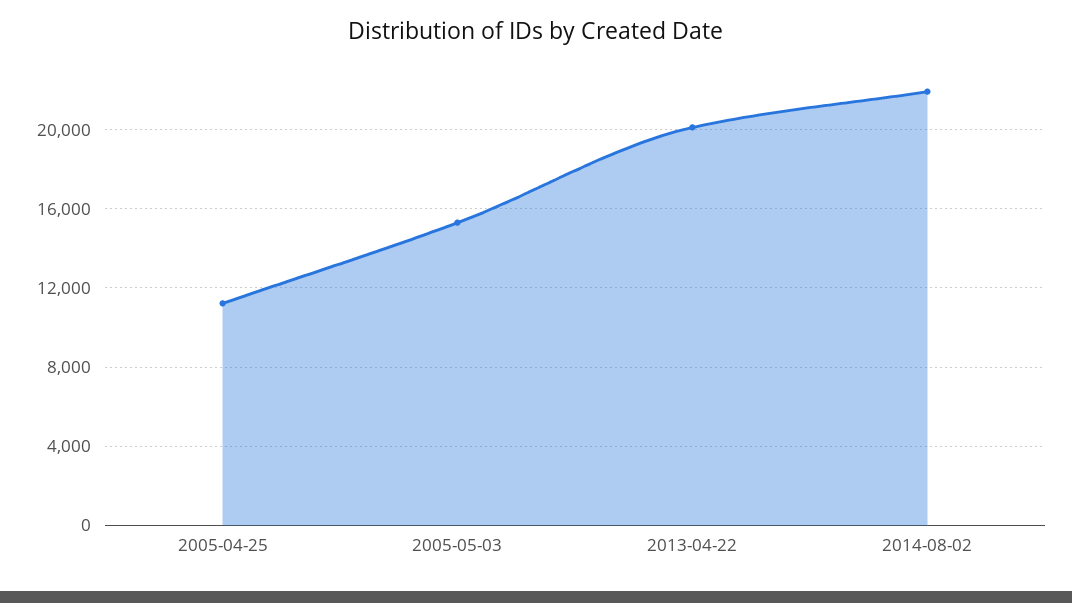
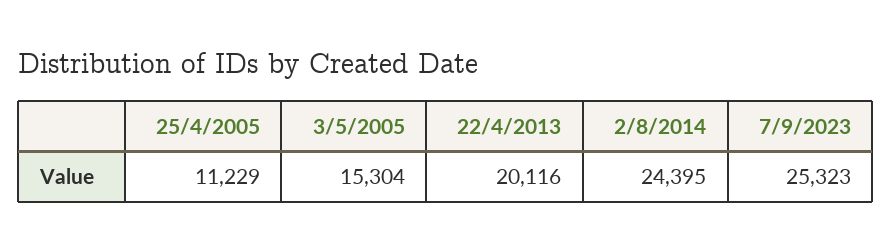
2014-08-02: 22000 -> 24395
7/9/2023: none -> 25323

